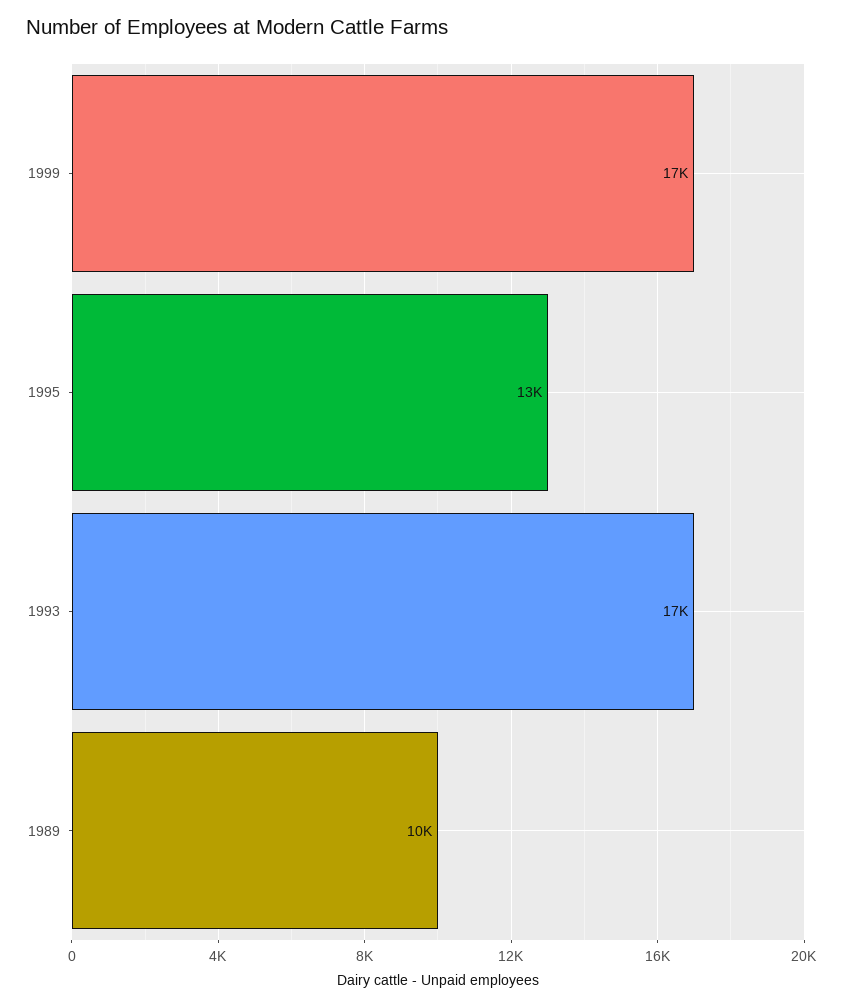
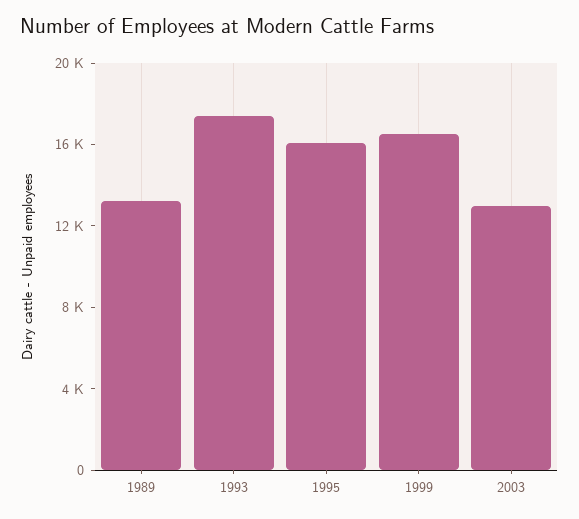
1995: 13000 -> 16000
1989: 10000 -> 13000
2003: none -> 13000

